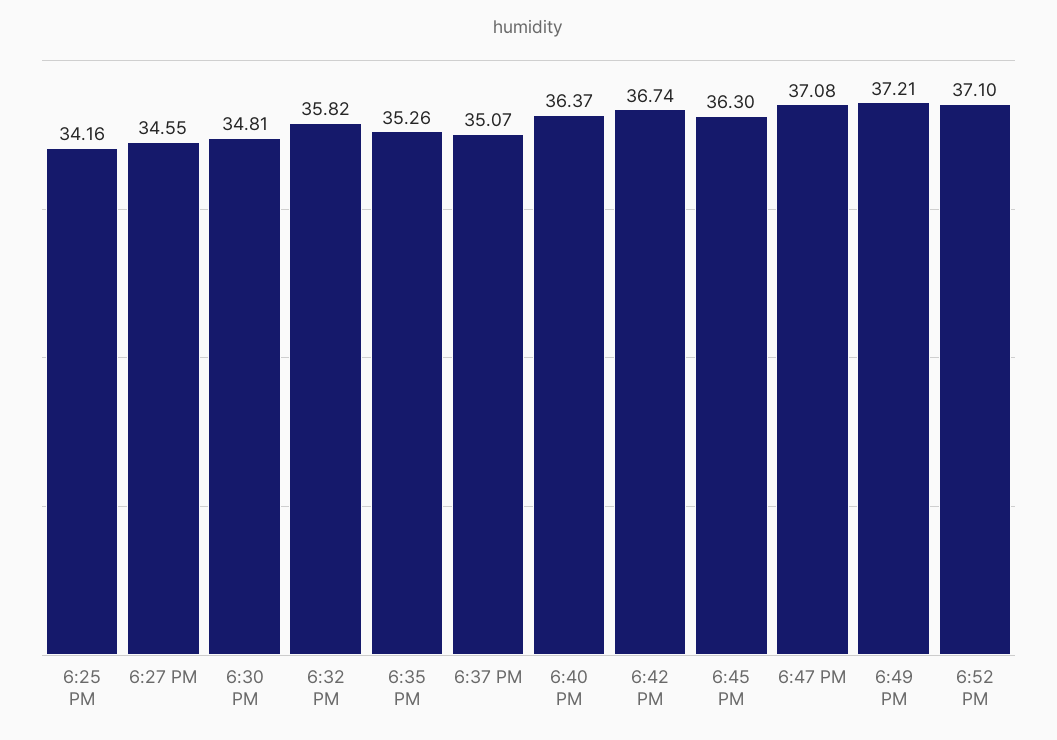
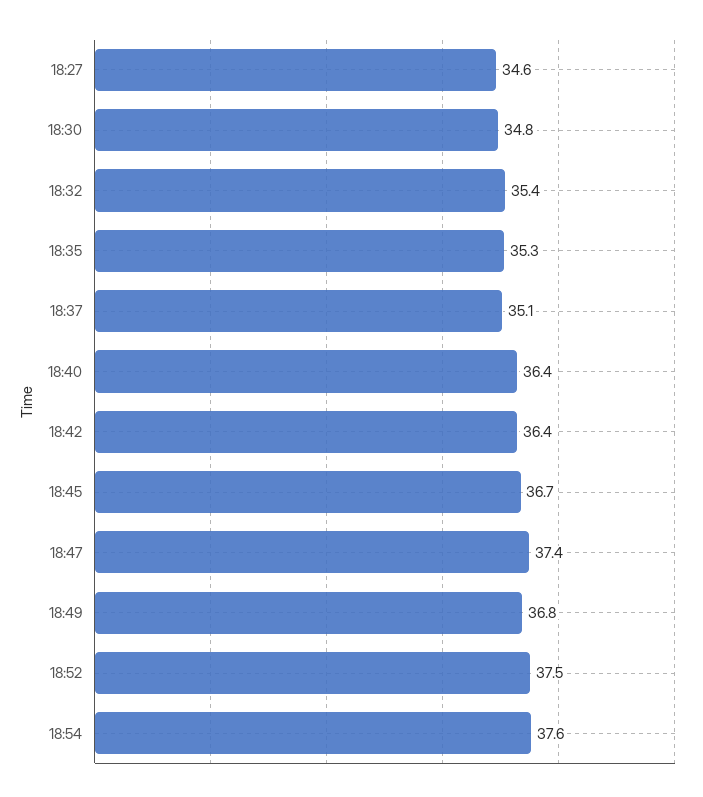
6:25 PM: 34.16 -> none
6:32 PM: 35.82 -> 35.4
6:42 PM: 36.74 -> 36.4
6:45 PM: 36.3 -> 36.7
6:47 PM: 37.08 -> 37.4
6:49 PM: 37.21 -> 36.8
6:52 PM: 37.1 -> 37.5
18:54: none -> 37.6

